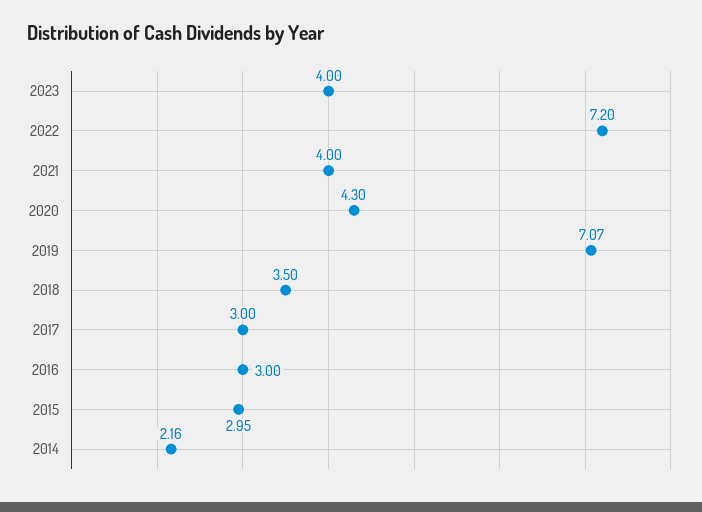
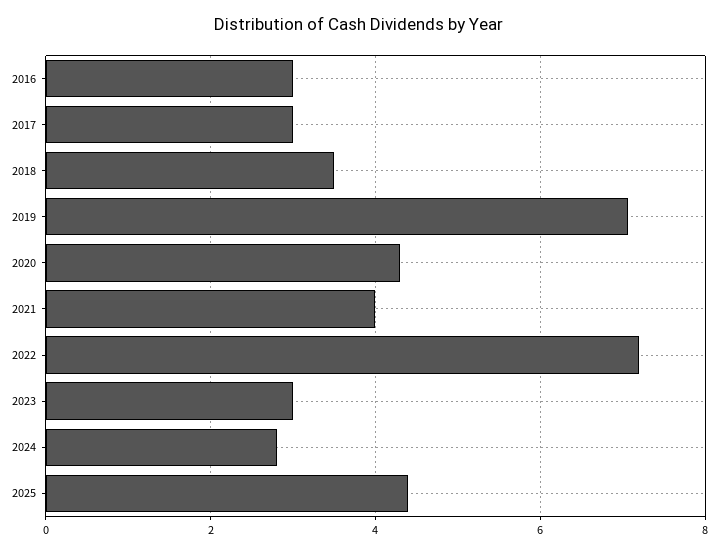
2023: 4 -> 3
2015: 2.95 -> none
2014: 2.16 -> none
2024: none -> 2.8
2025: none -> 4.4

